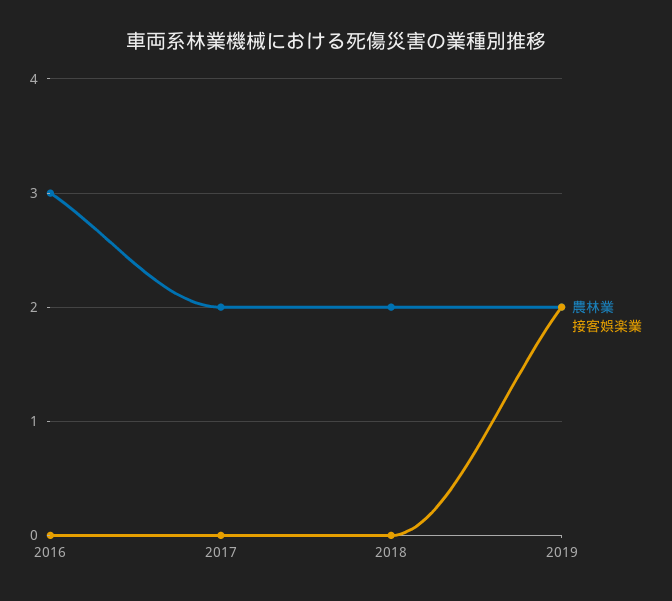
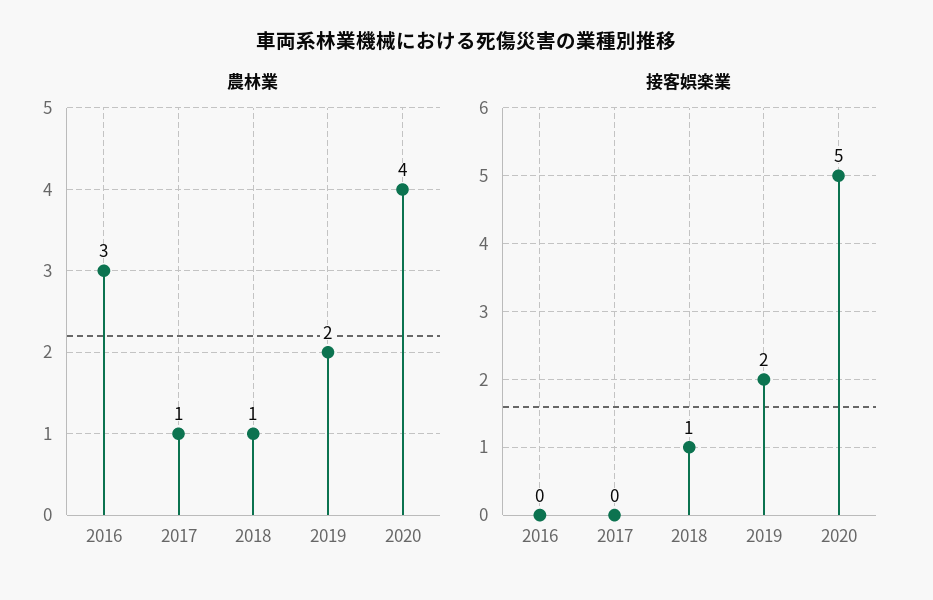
農林業, 2017: 2 -> 1
農林業, 2018: 2 -> 1
接客娯楽業, 2018: 0 -> 1
農林業, 2020: none -> 4
接客娯楽業, 2020: none -> 5

